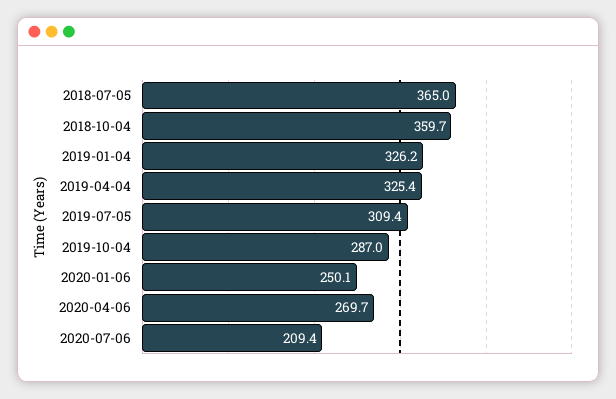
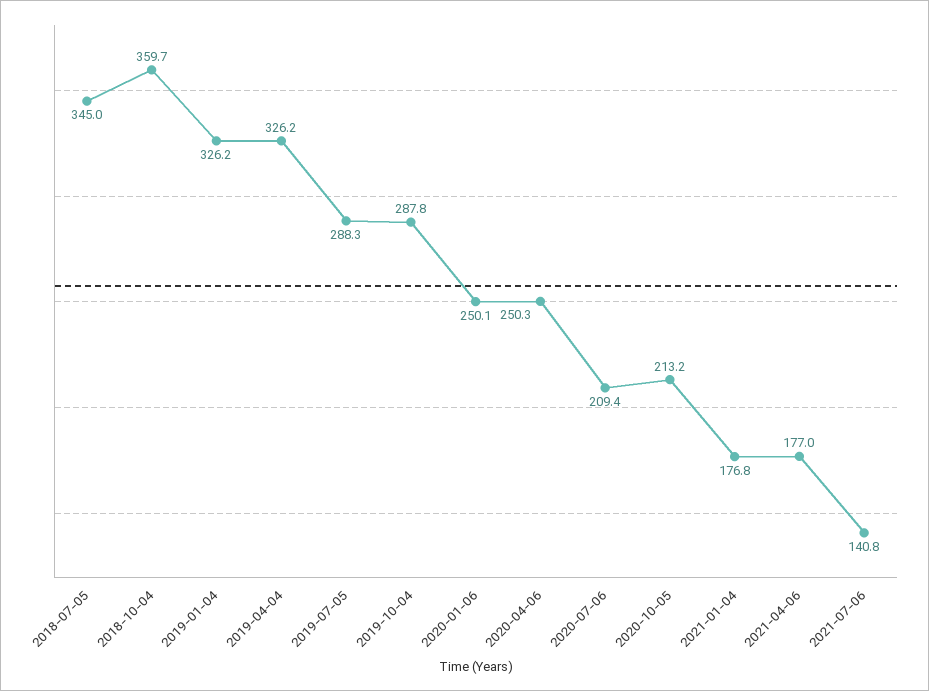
2018-07-05: 365 -> 345
2019-04-04: 325.4 -> 326.2
2019-07-05: 309.4 -> 288.3
2019-10-04: 287 -> 287.8
2020-04-06: 269.7 -> 250.3
2020-10-05: none -> 213.2
2021-01-04: none -> 176.8
2021-04-06: none -> 177
2021-07-06: none -> 140.8

